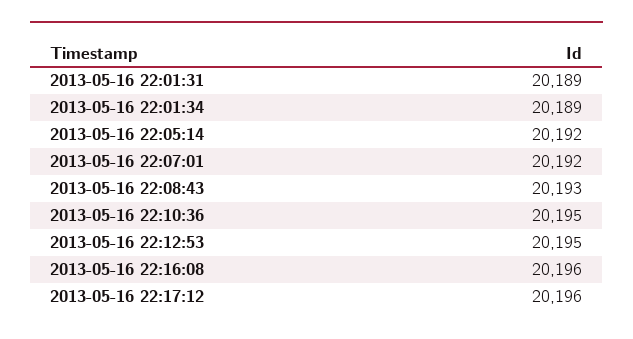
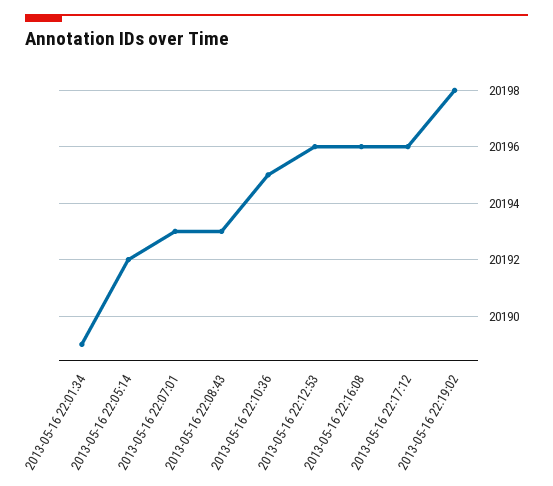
2013-05-16 22:01:31: 20189 -> none
2013-05-16 22:07:01: 20192 -> 20193
2013-05-16 22:12:53: 20195 -> 20196
2013-05-16 22:19:02: none -> 20198

